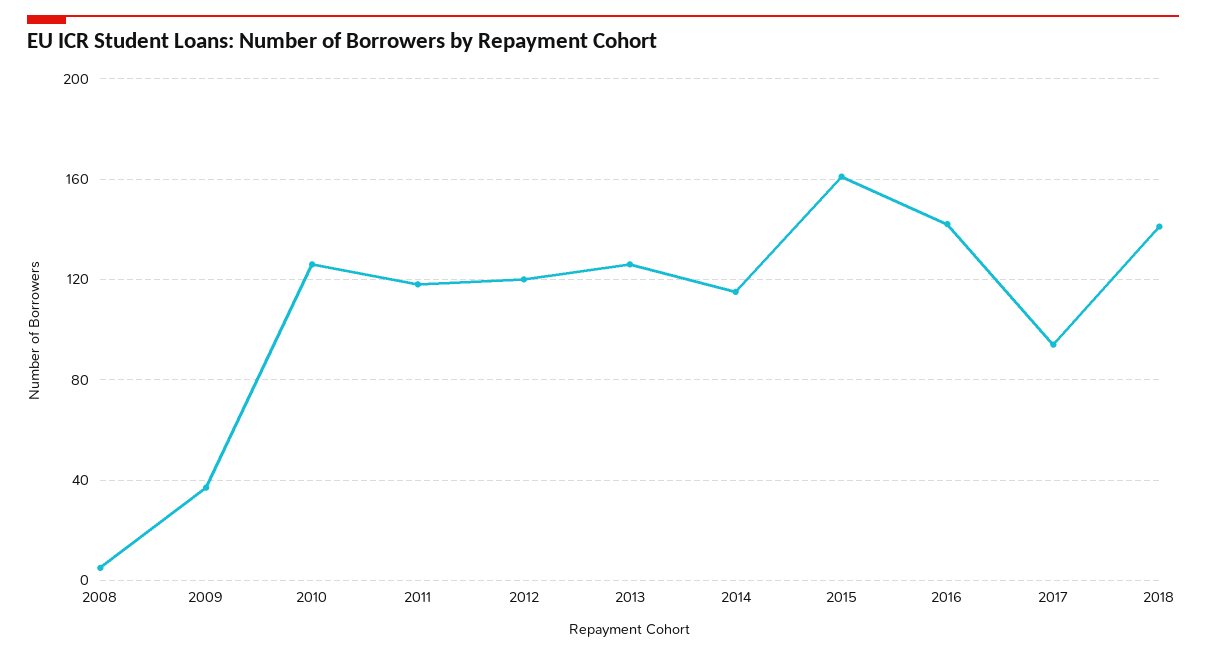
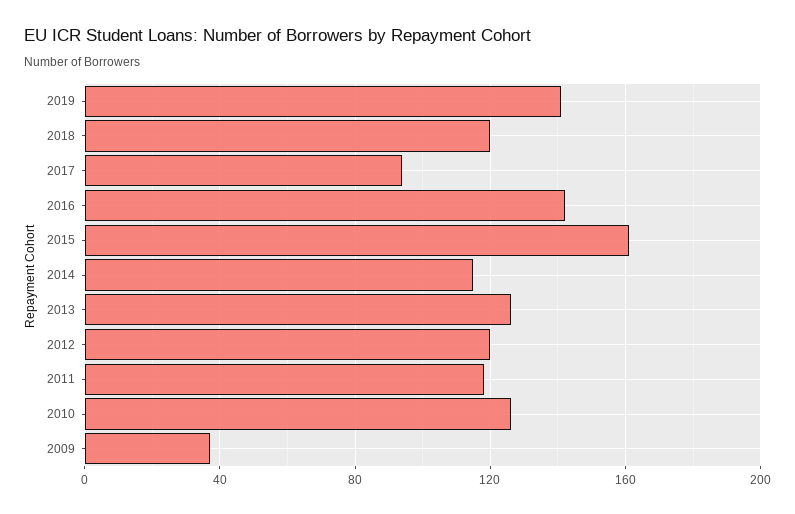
2008: 5 -> none
2018: 140 -> 120
2019: none -> 140

